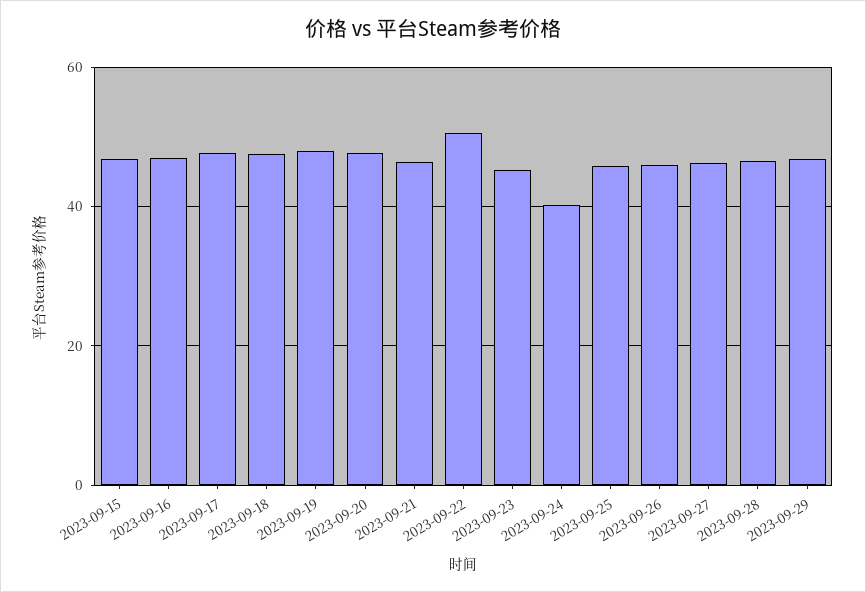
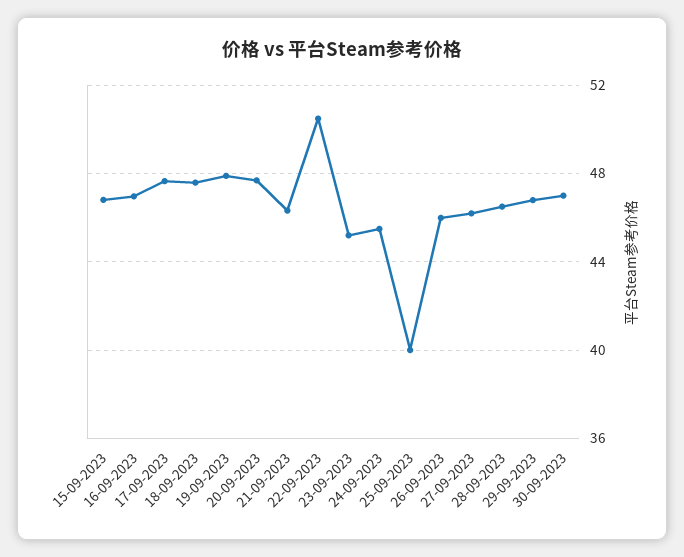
2023-09-24: 40 -> 45.5
2023-09-25: 46 -> 40
30-09-2023: none -> 47

